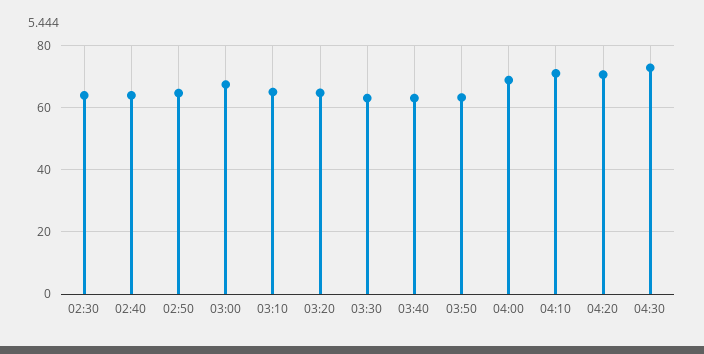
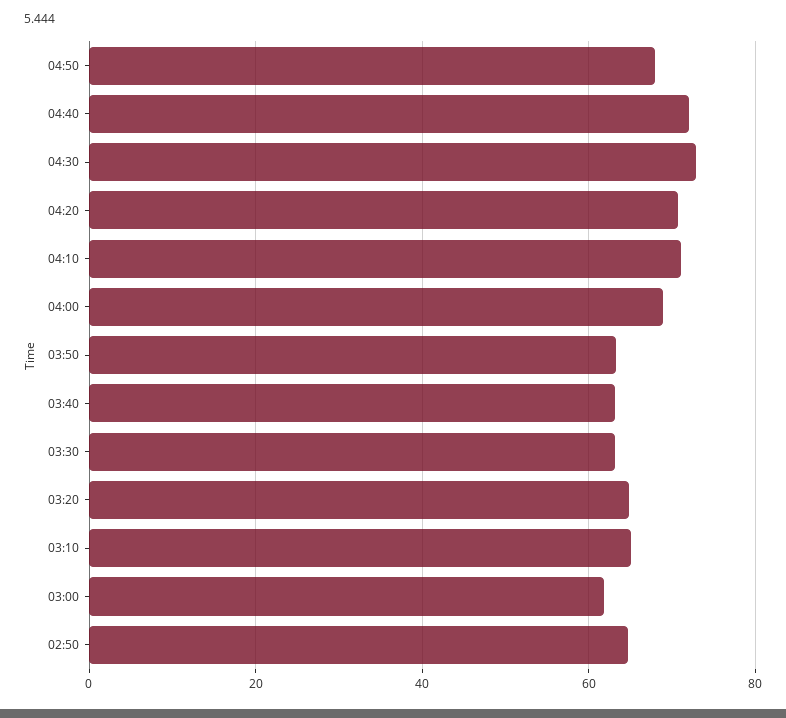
02:30: 64 -> none
02:40: 64 -> none
03:00: 68 -> 62
04:50: none -> 68
04:40: none -> 72

